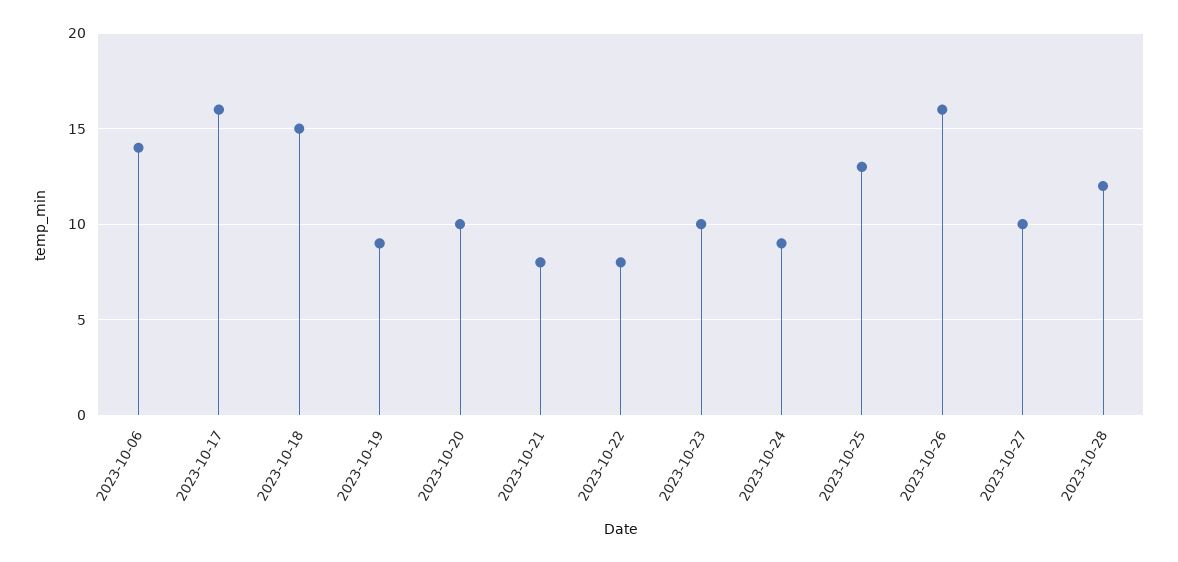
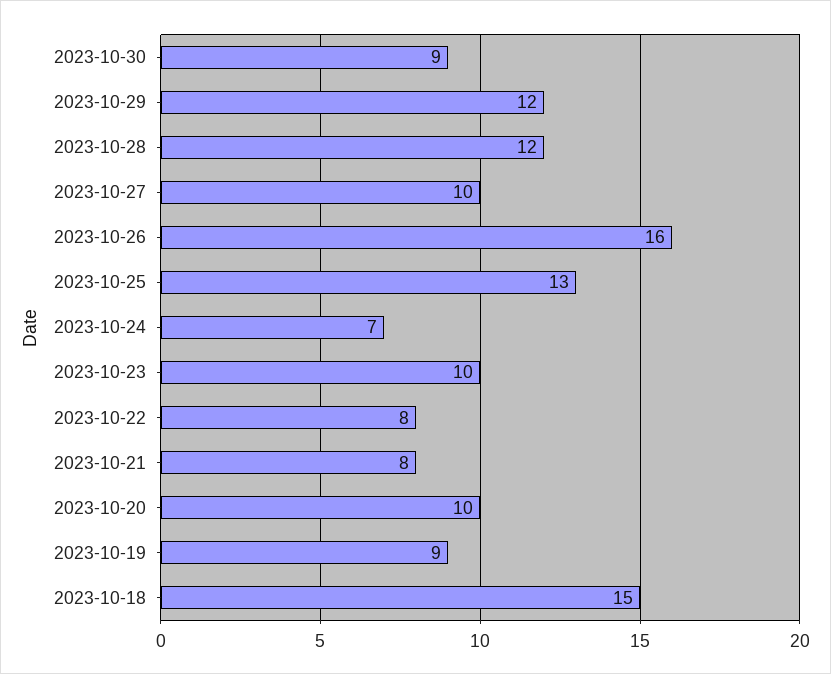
2023-10-06: 14 -> none
2023-10-17: 16 -> none
2023-10-24: 9 -> 7
2023-10-30: none -> 9
2023-10-29: none -> 12

